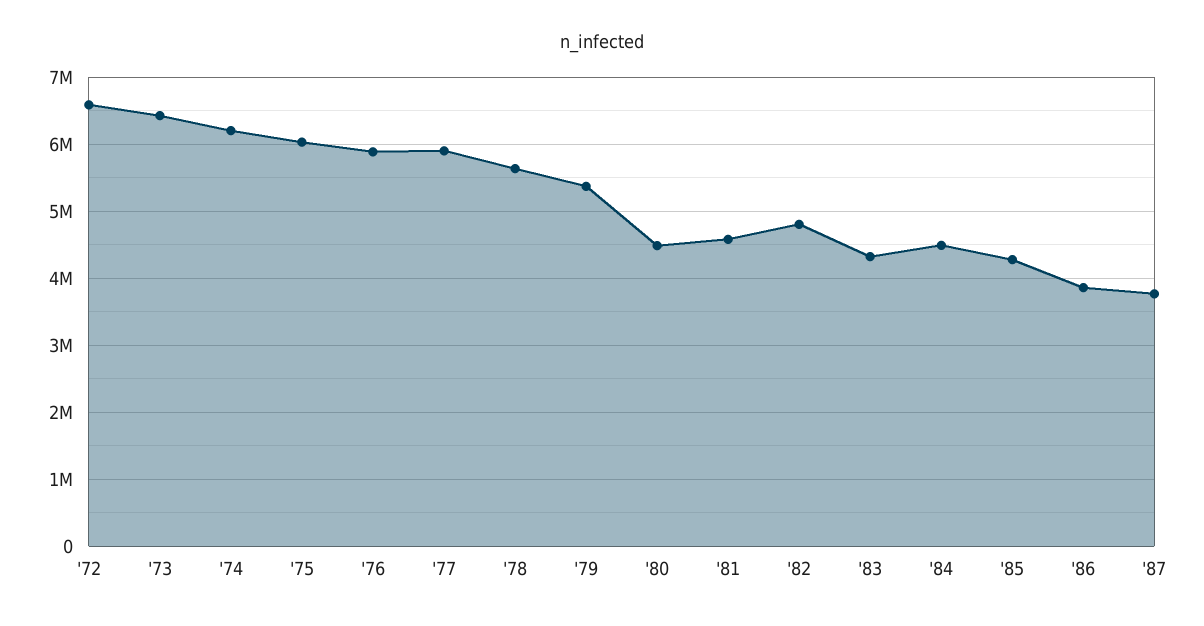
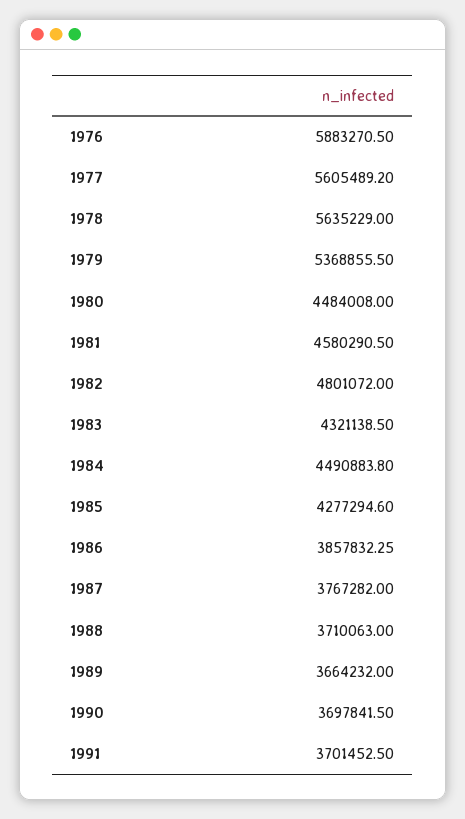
'72: 6600000 -> none
'73: 6400000 -> none
'74: 6200000 -> none
'75: 6000000 -> none
'77: 5900000 -> 5605489.2
1988: none -> 3710063
1989: none -> 3664232
1990: none -> 3697841.5
1991: none -> 3701452.5

